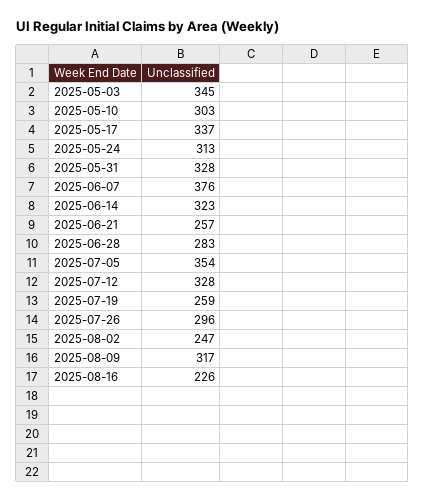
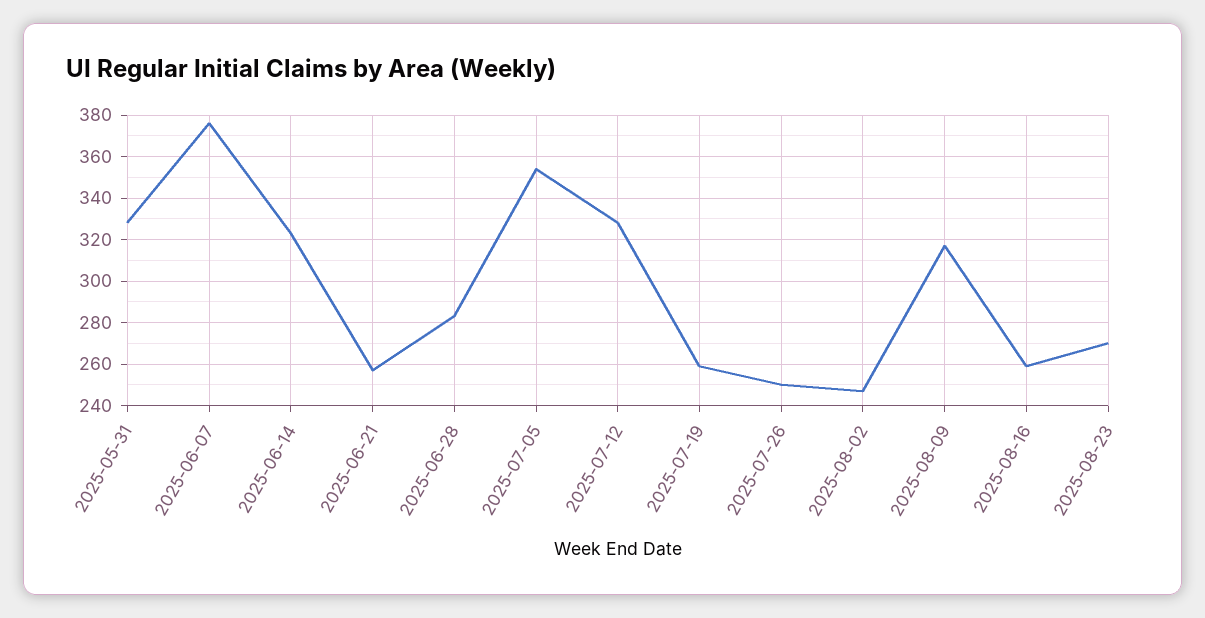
2025-05-03: 345 -> none
2025-05-10: 303 -> none
2025-05-17: 337 -> none
2025-05-24: 313 -> none
2025-07-26: 296 -> 250
2025-08-16: 226 -> 260
2025-08-23: none -> 270

